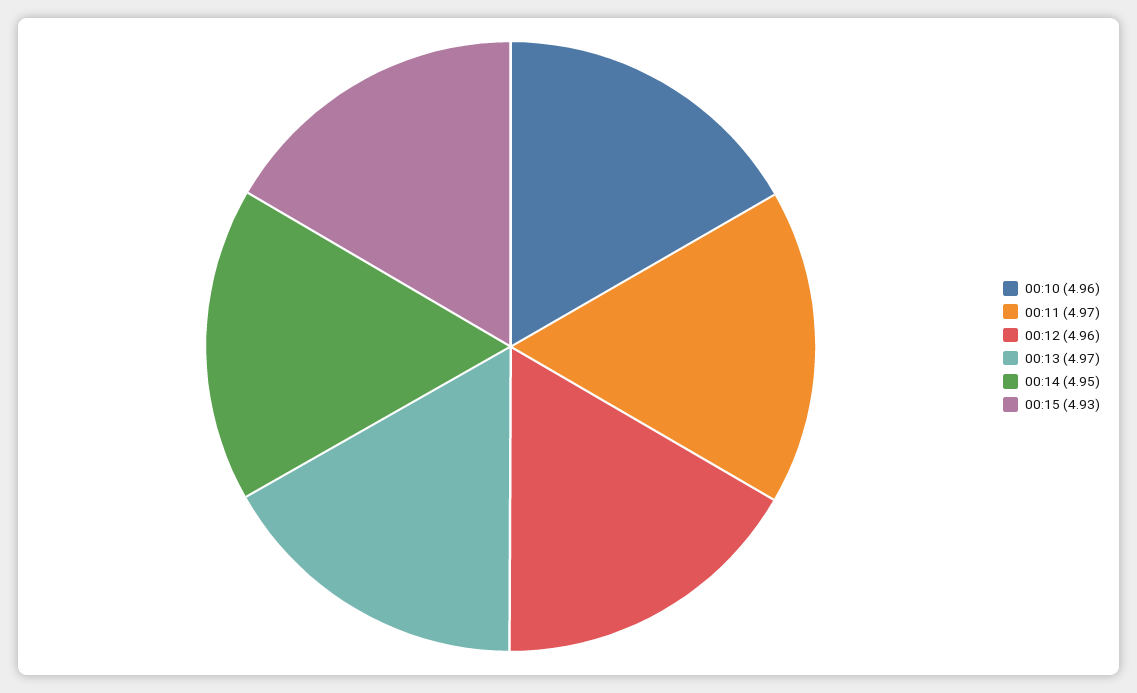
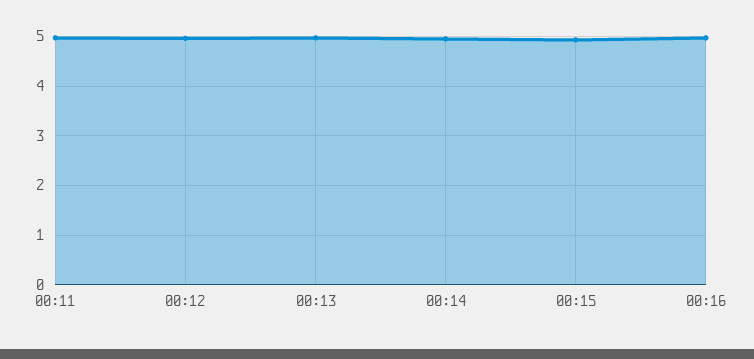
00:10: 4.96 -> none
00:16: none -> 5

